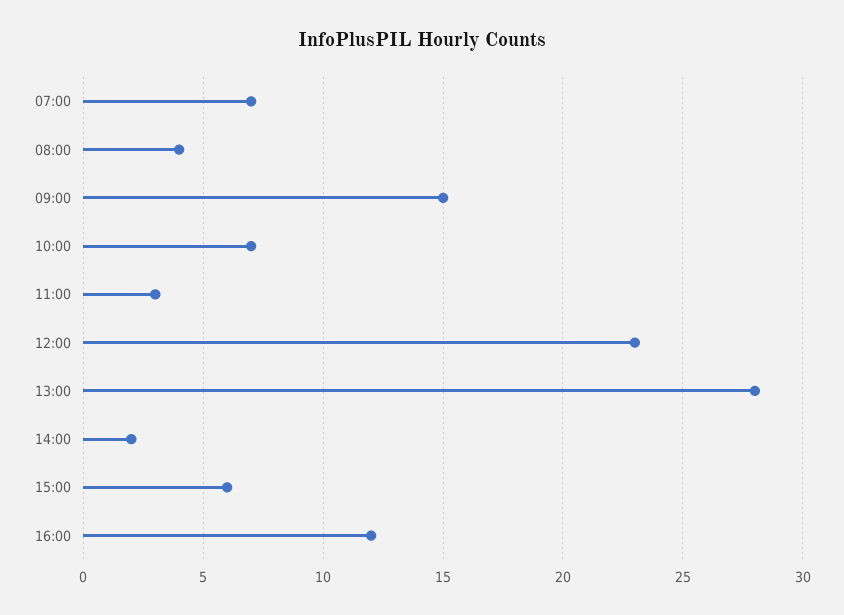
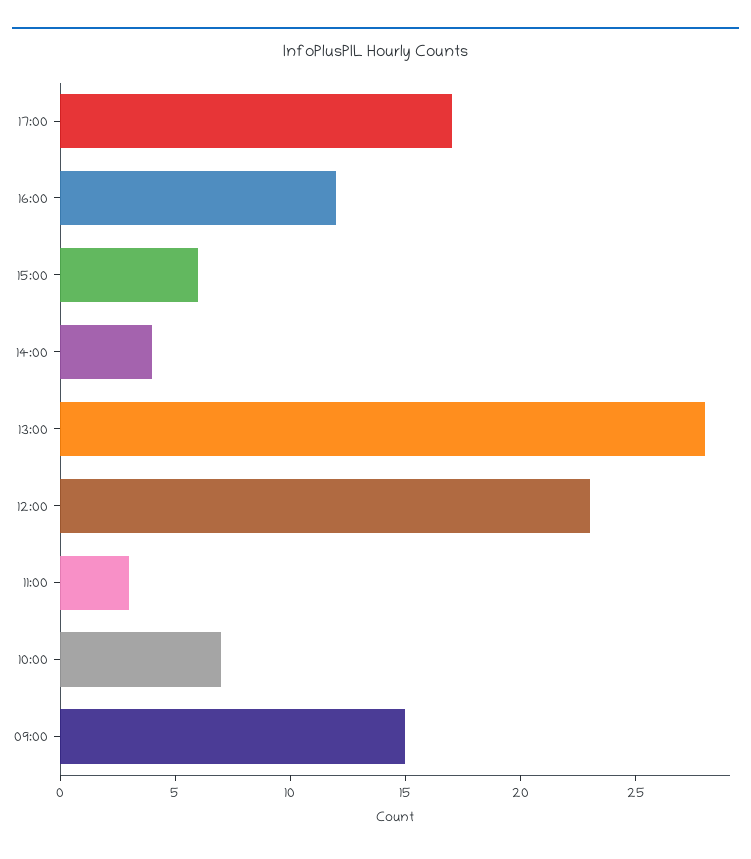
07:00: 7 -> none
08:00: 4 -> none
14:00: 2 -> 4
17:00: none -> 17

